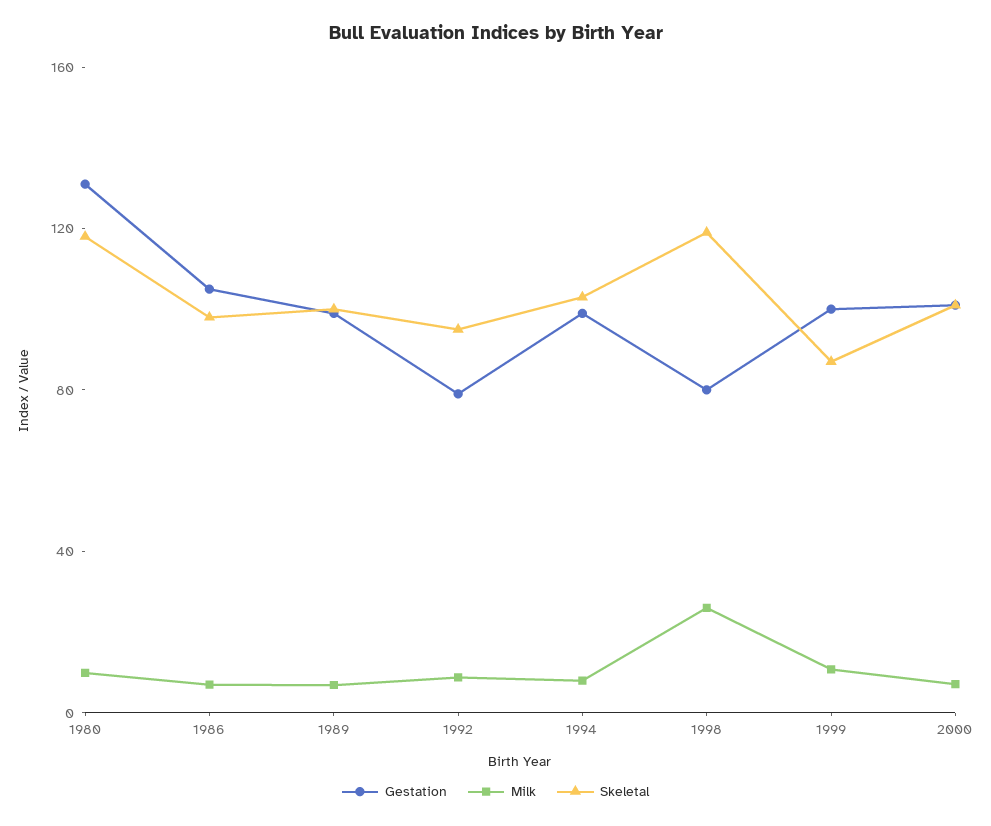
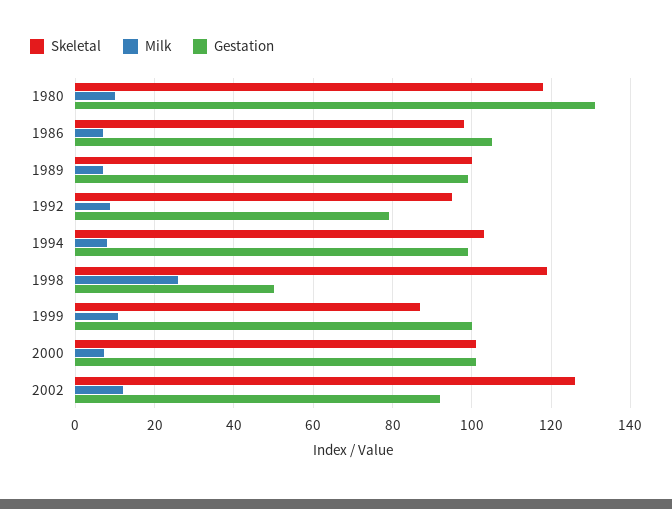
Gestation, 1998: 80 -> 50
Skeletal, 2002: none -> 126
Milk, 2002: none -> 12
Gestation, 2002: none -> 92

